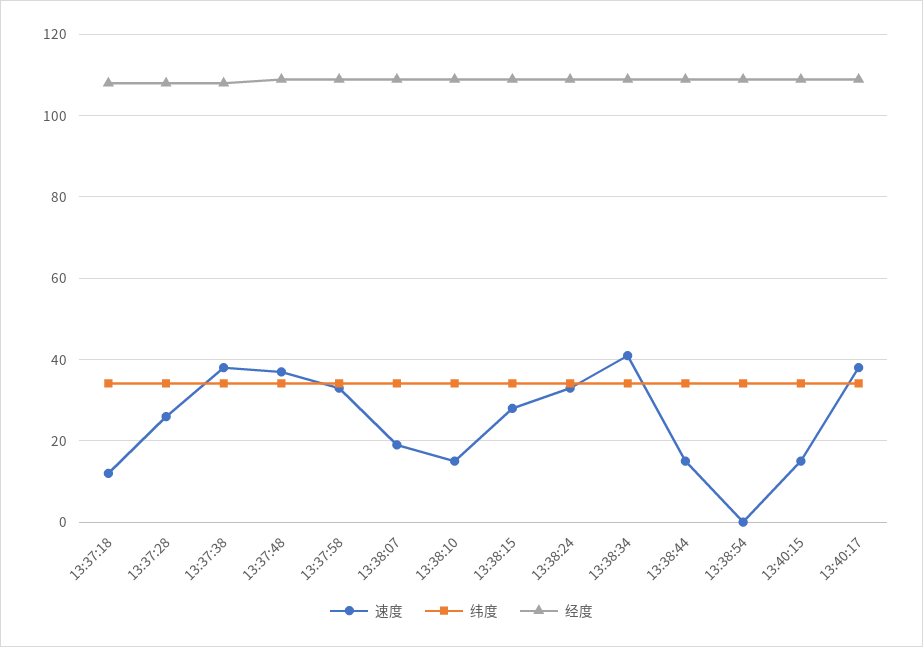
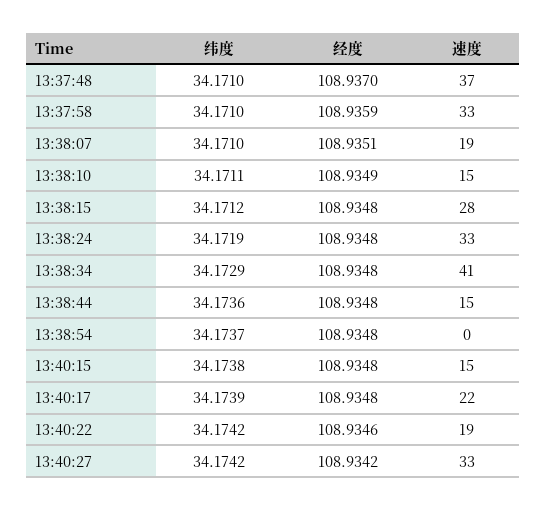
速度, 13:37:18: 12 -> none
纬度, 13:37:18: 34 -> none
经度, 13:37:18: 108 -> none
速度, 13:37:28: 26 -> none
纬度, 13:37:28: 34 -> none
经度, 13:37:28: 108 -> none
速度, 13:37:38: 38 -> none
纬度, 13:37:38: 34 -> none
经度, 13:37:38: 108 -> none
速度, 13:40:17: 38 -> 22
纬度, 13:40:22: none -> 34.1742
经度, 13:40:22: none -> 108.9346
速度, 13:40:22: none -> 19
纬度, 13:40:27: none -> 34.1742
经度, 13:40:27: none -> 108.9342
速度, 13:40:27: none -> 33

